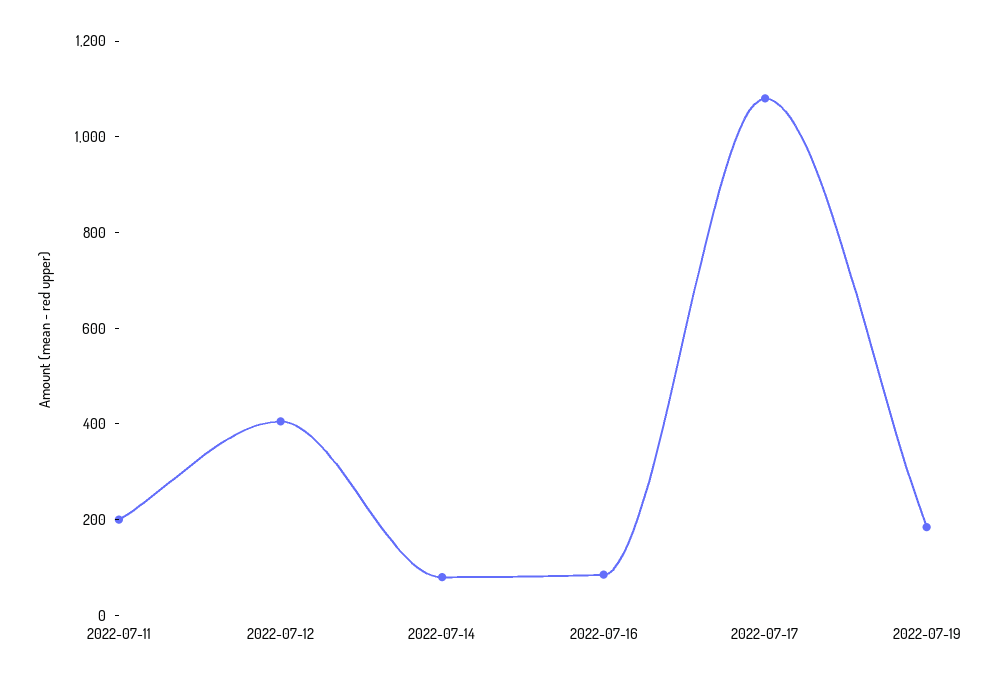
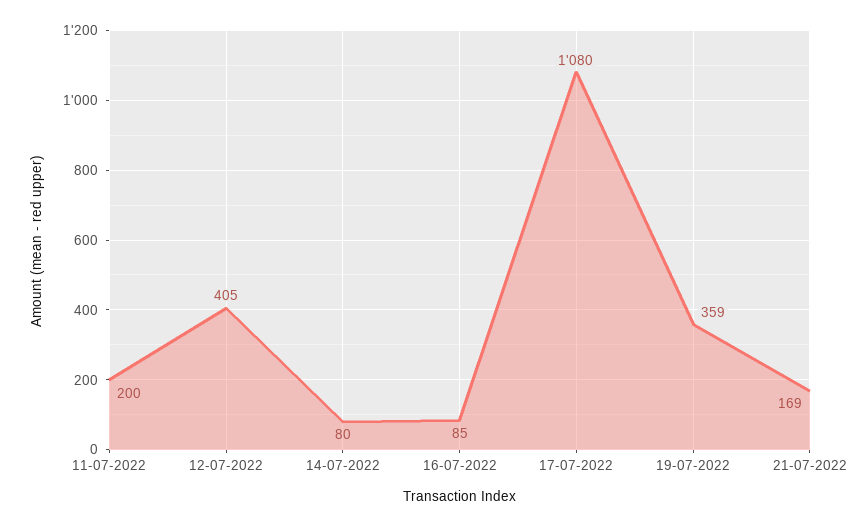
2022-07-19: 200 -> 359
21-07-2022: none -> 169

